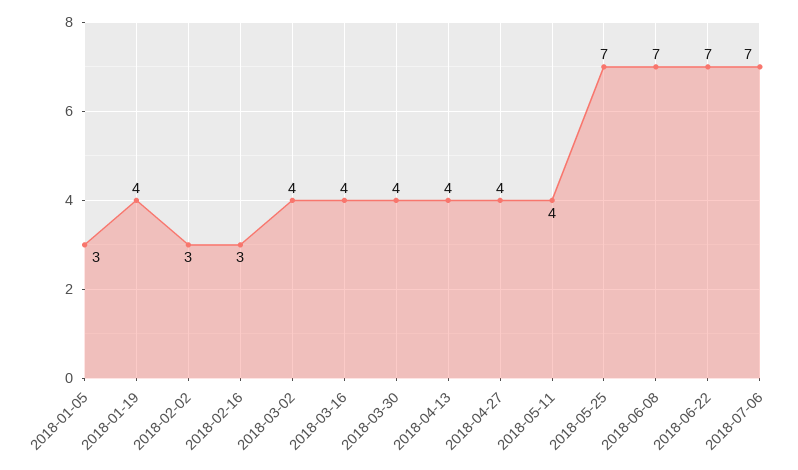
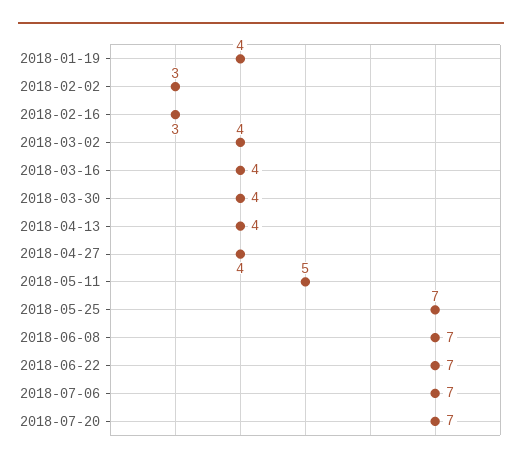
2018-01-05: 3 -> none
2018-05-11: 4 -> 5
2018-07-20: none -> 7

